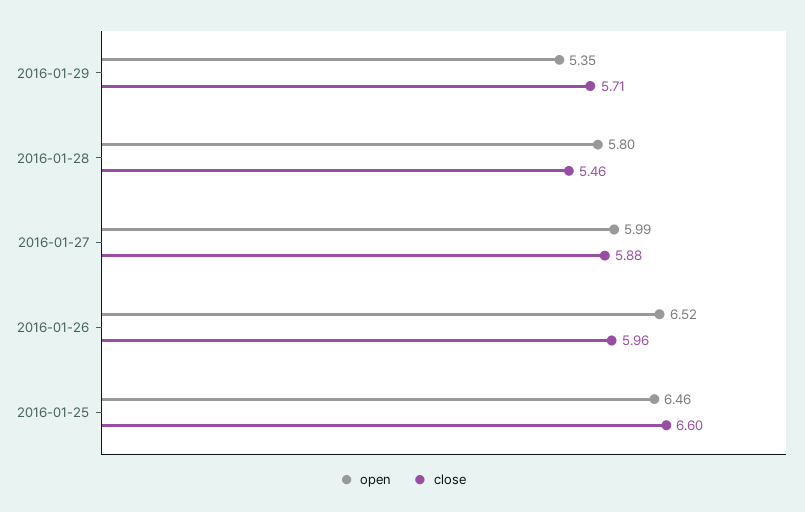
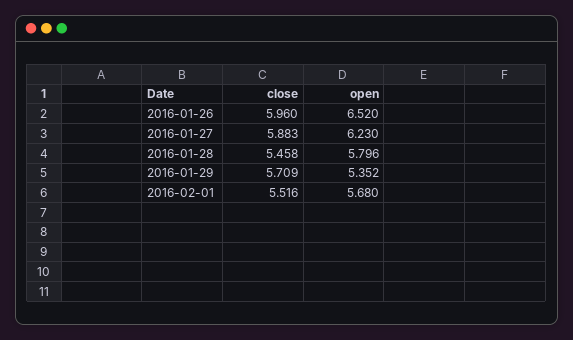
open, 2016-01-27: 5.99 -> 6.23
open, 2016-01-25: 6.46 -> none
close, 2016-01-25: 6.6 -> none
close, 2016-02-01: none -> 5.516
open, 2016-02-01: none -> 5.68

